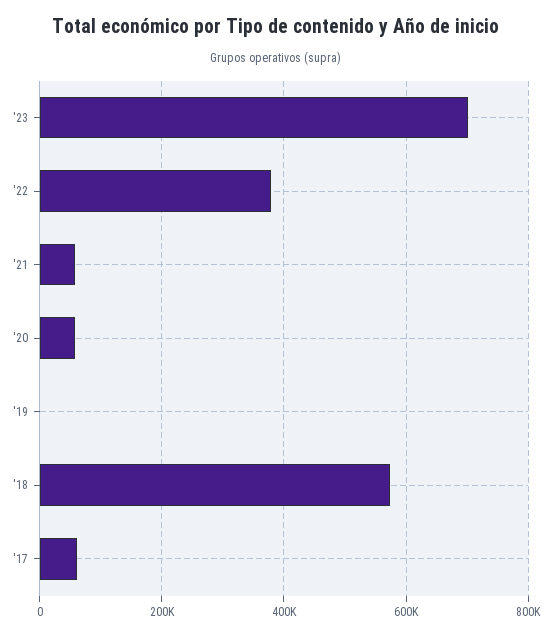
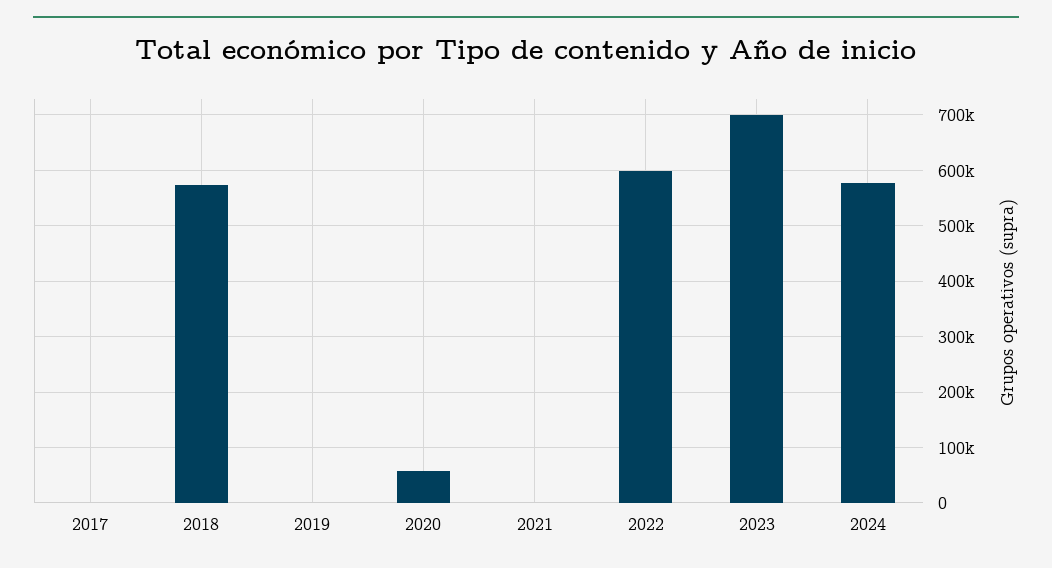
'22: 380000 -> 600000
'21: 60000 -> 0
'17: 60000 -> 0
2024: none -> 580000

